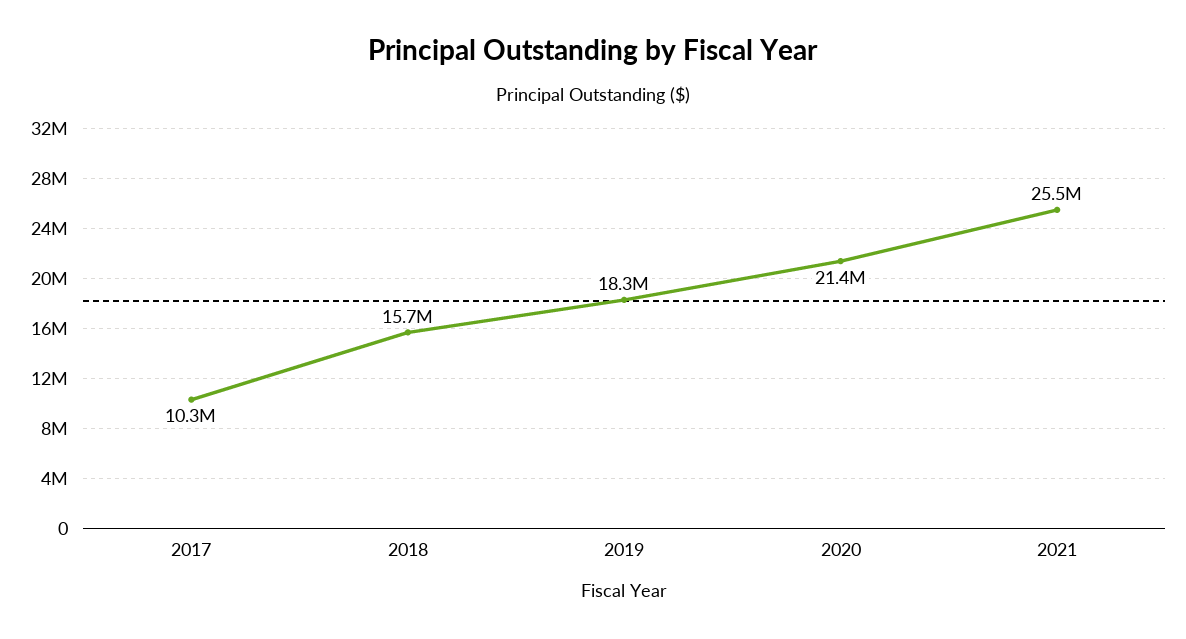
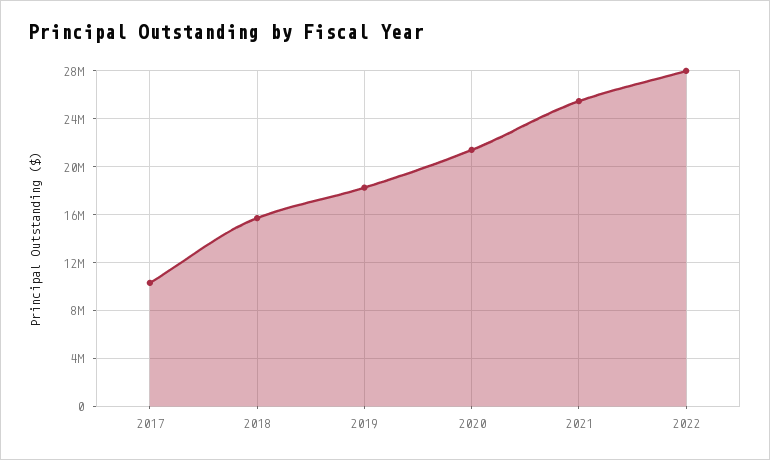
2022: none -> 28000000

